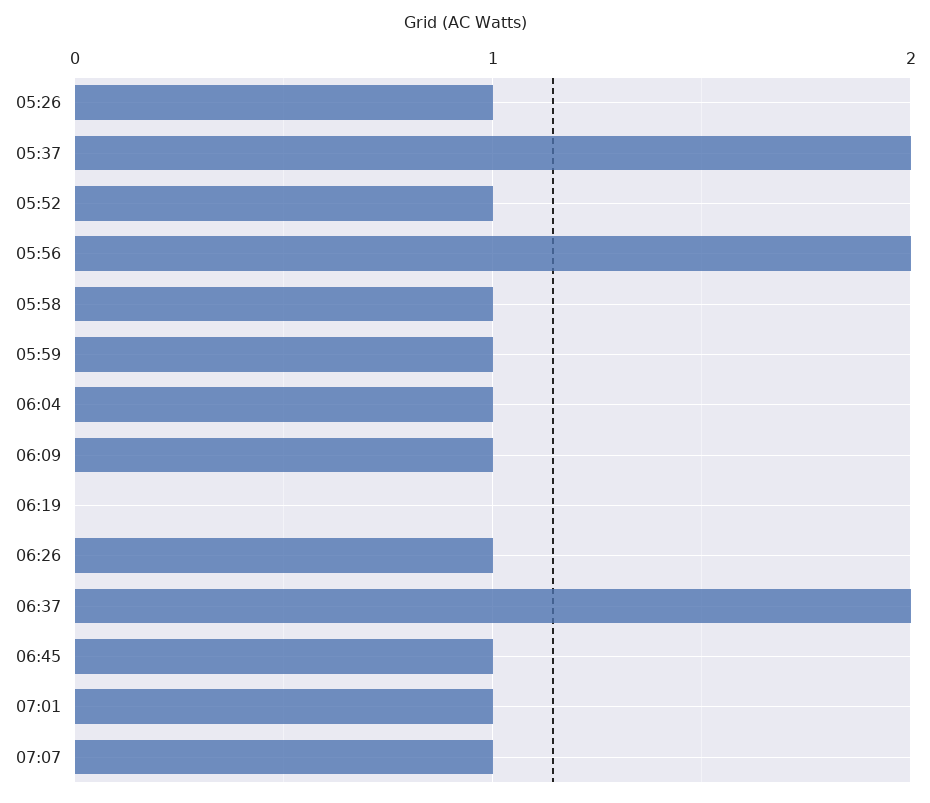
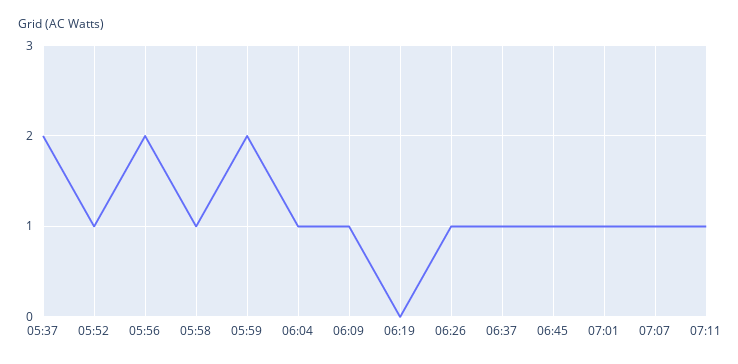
05:26: 1 -> none
05:59: 1 -> 2
06:37: 2 -> 1
07:11: none -> 1

